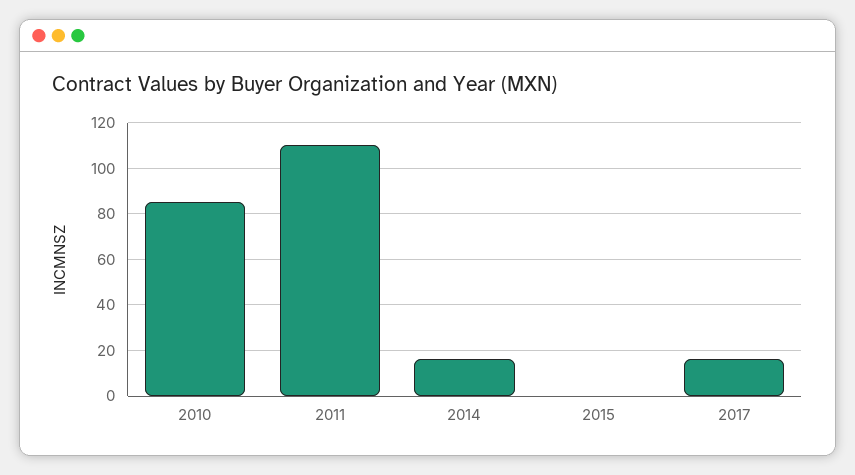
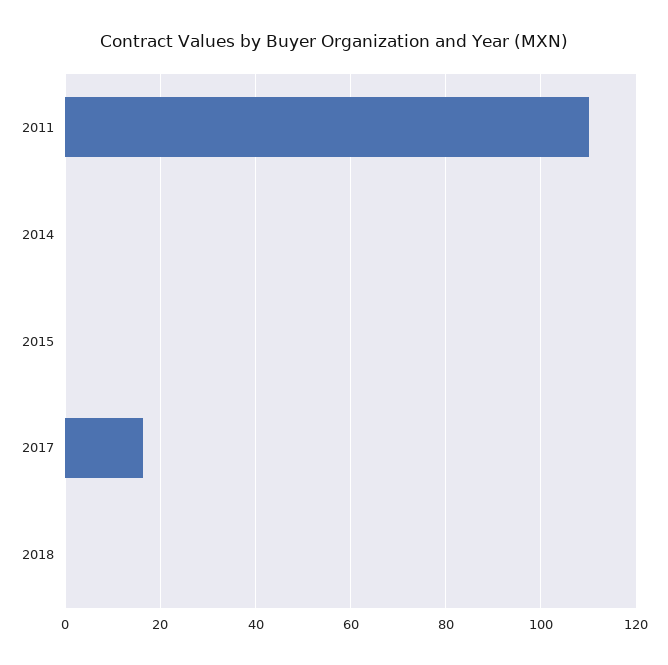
2010: 85 -> none
2014: 15 -> 0
2018: none -> 0

